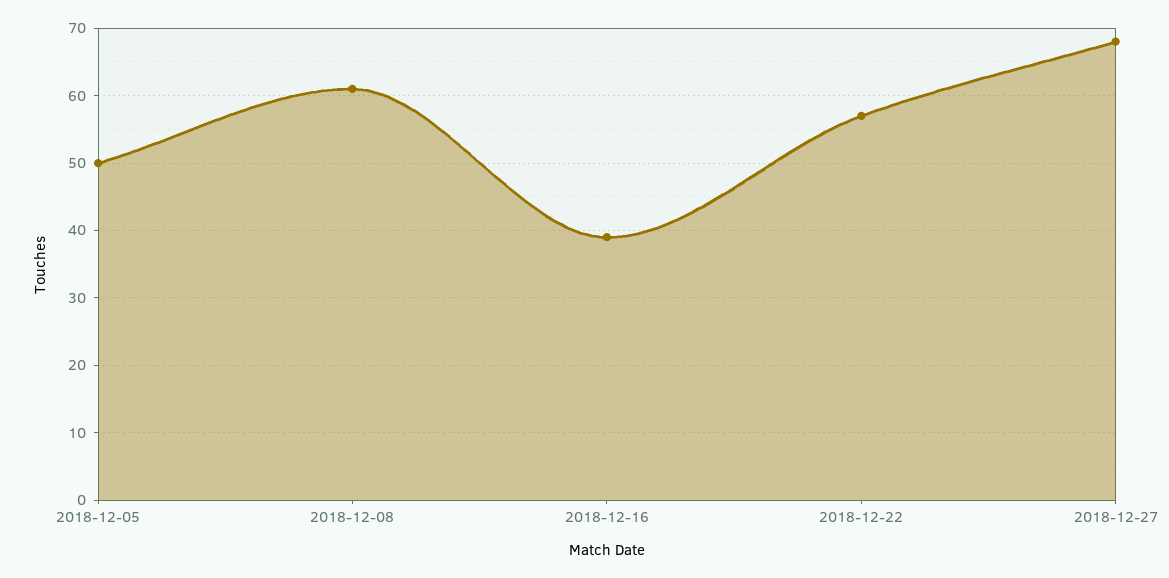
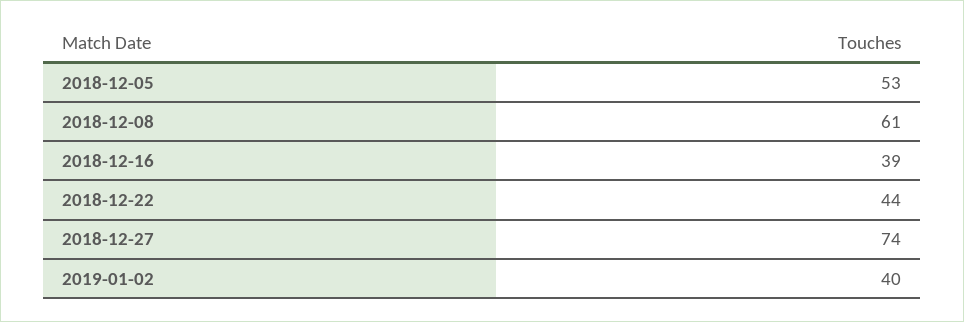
2018-12-05: 50 -> 53
2018-12-22: 57 -> 44
2018-12-27: 68 -> 74
2019-01-02: none -> 40

